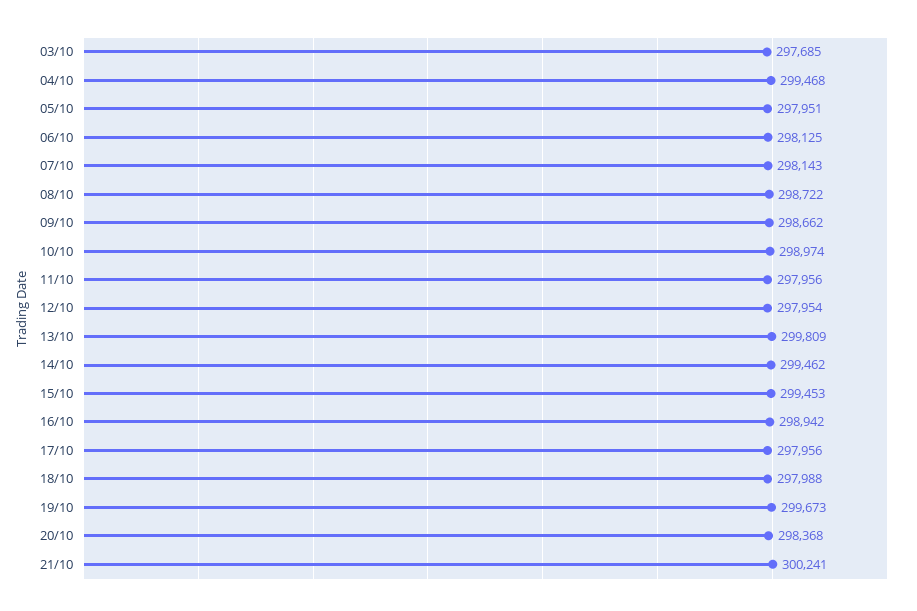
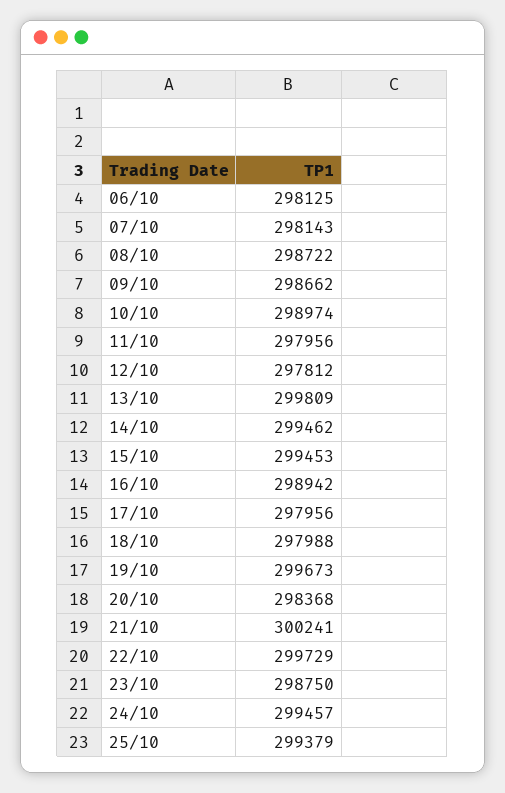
03/10: 297685 -> none
04/10: 299468 -> none
05/10: 297951 -> none
12/10: 297954 -> 297812
22/10: none -> 299729
23/10: none -> 298750
24/10: none -> 299457
25/10: none -> 299379

